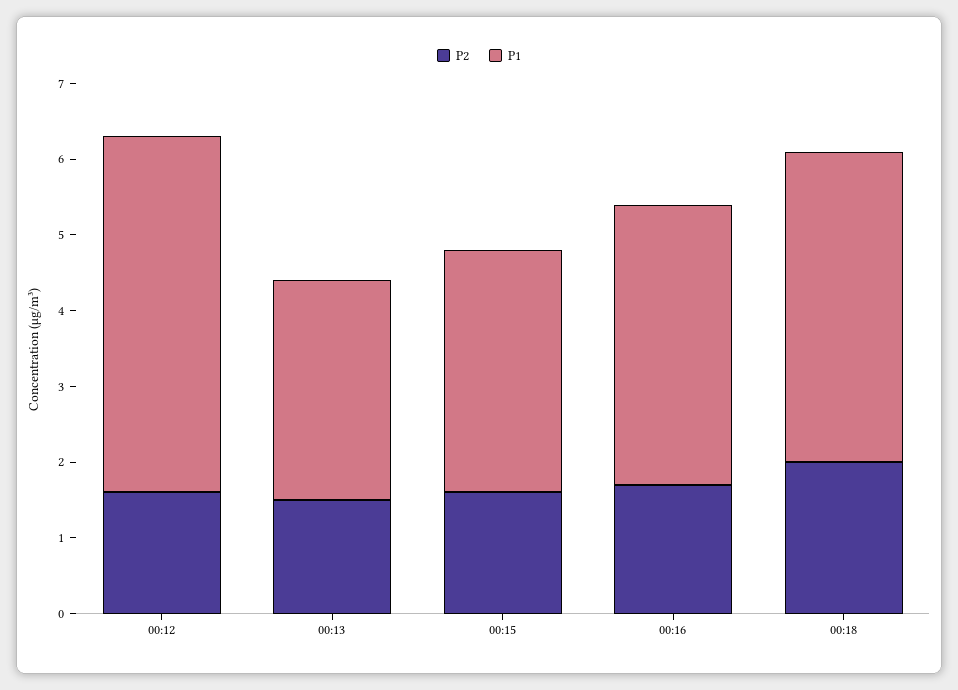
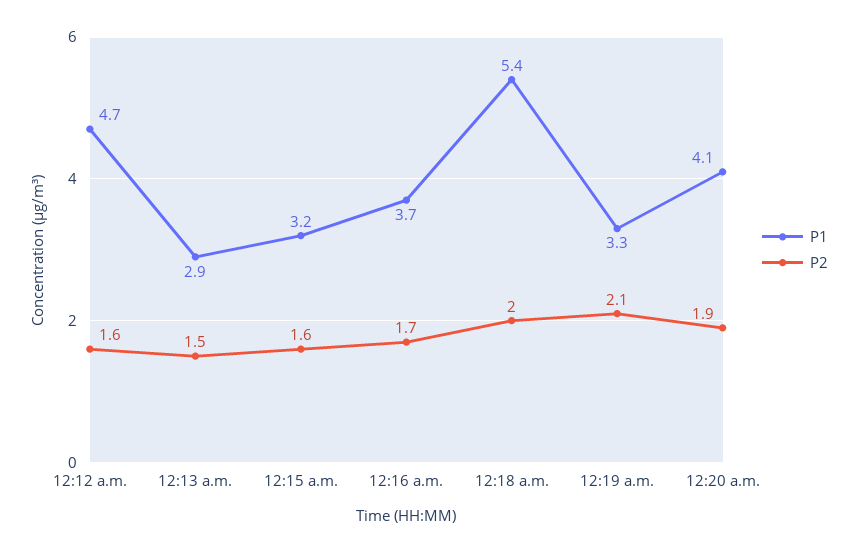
P1, 00:18: 4 -> 5.4
P1, 12:19 a.m.: none -> 3.3
P2, 12:19 a.m.: none -> 2.1
P1, 12:20 a.m.: none -> 4.1
P2, 12:20 a.m.: none -> 1.9

